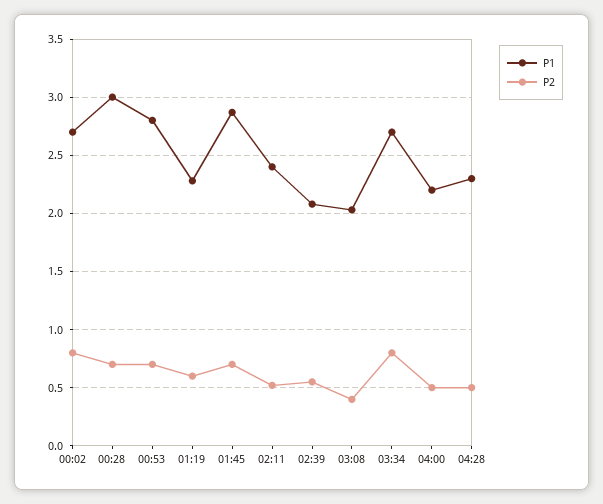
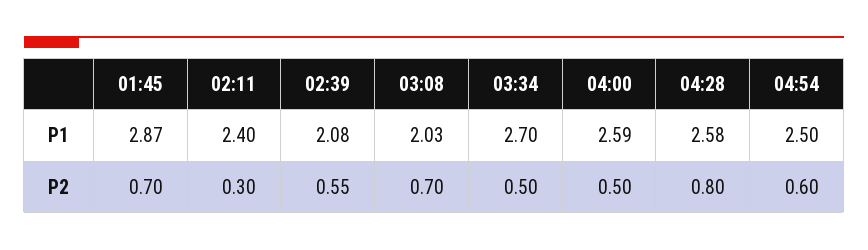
P1, 00:02: 2.7 -> none
P2, 00:02: 0.8 -> none
P1, 00:28: 3 -> none
P2, 00:28: 0.7 -> none
P1, 00:53: 2.8 -> none
P2, 00:53: 0.7 -> none
P1, 01:19: 2.3 -> none
P2, 01:19: 0.6 -> none
P2, 02:11: 0.5 -> 0.3
P2, 03:08: 0.4 -> 0.7
P2, 03:34: 0.8 -> 0.5
P1, 04:00: 2.2 -> 2.59
P1, 04:28: 2.3 -> 2.58
P2, 04:28: 0.5 -> 0.8
P1, 04:54: none -> 2.5
P2, 04:54: none -> 0.6

